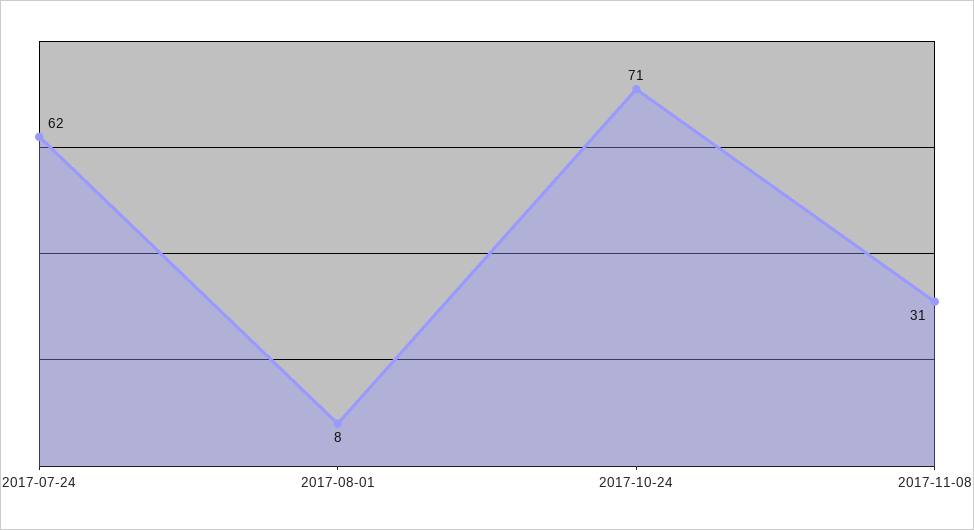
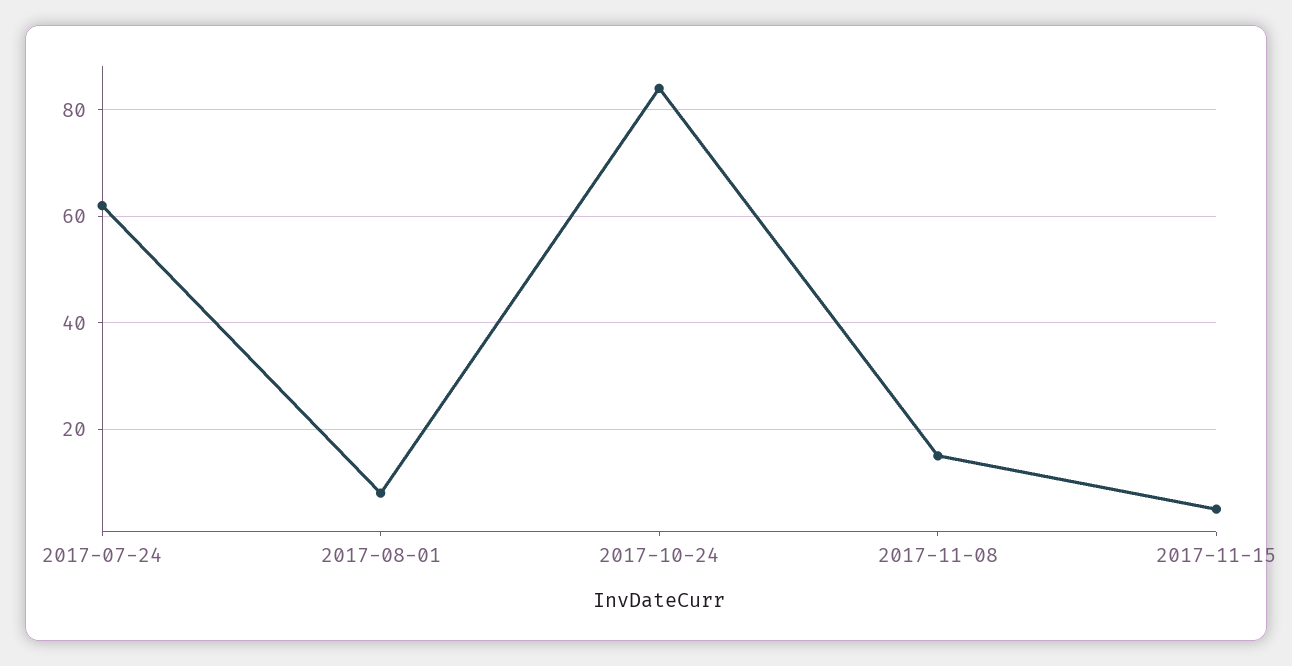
2017-10-24: 71 -> 85
2017-11-08: 31 -> 15
2017-11-15: none -> 5

